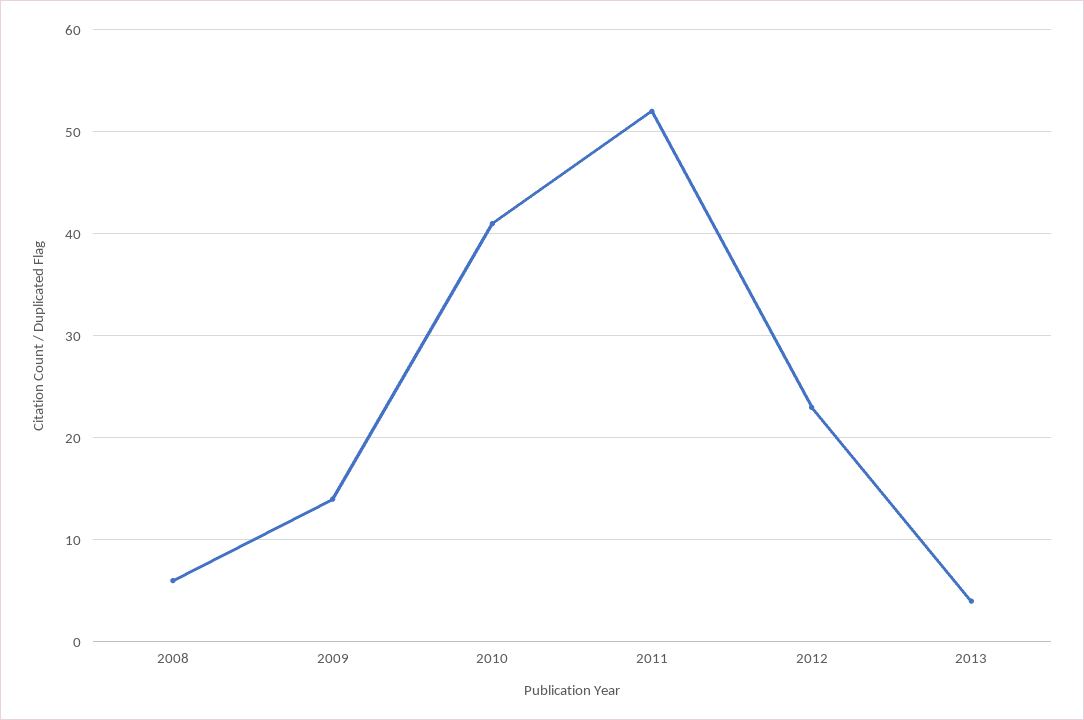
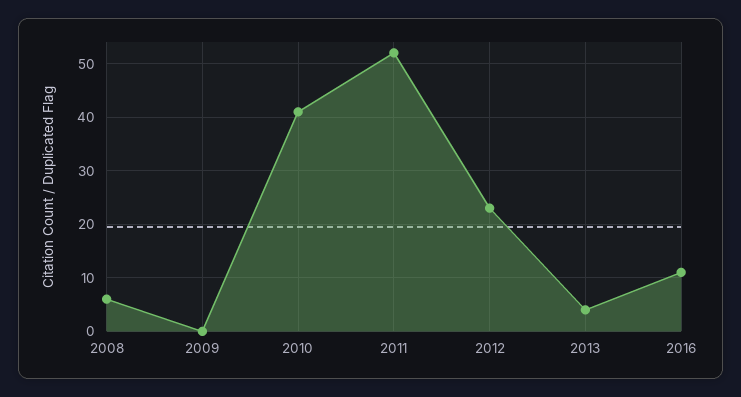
2009: 14 -> 0
2016: none -> 10

